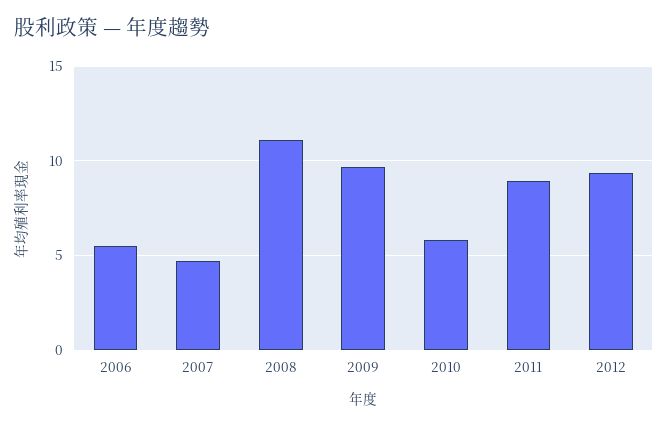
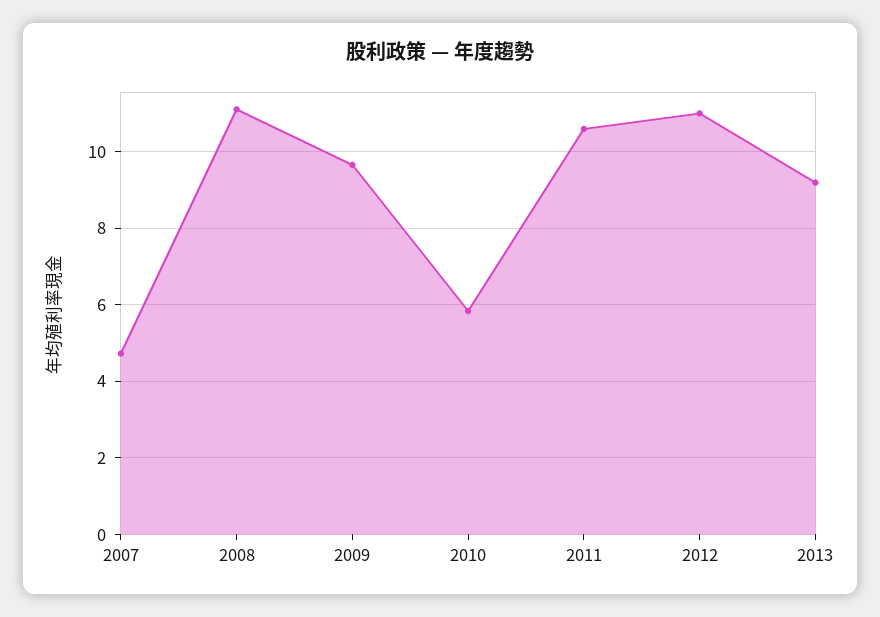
2006: 5.5 -> none
2011: 9 -> 10.6
2012: 9.5 -> 11
2013: none -> 9.2

